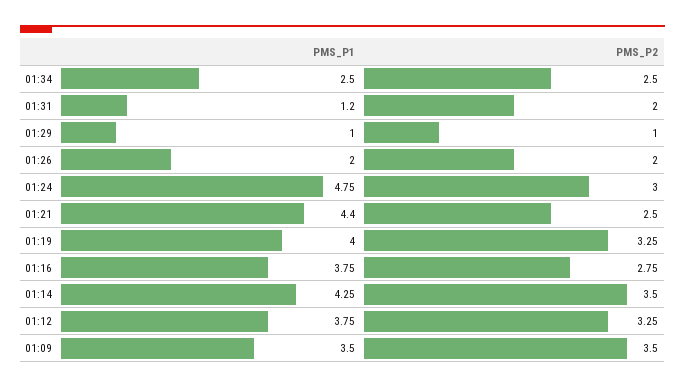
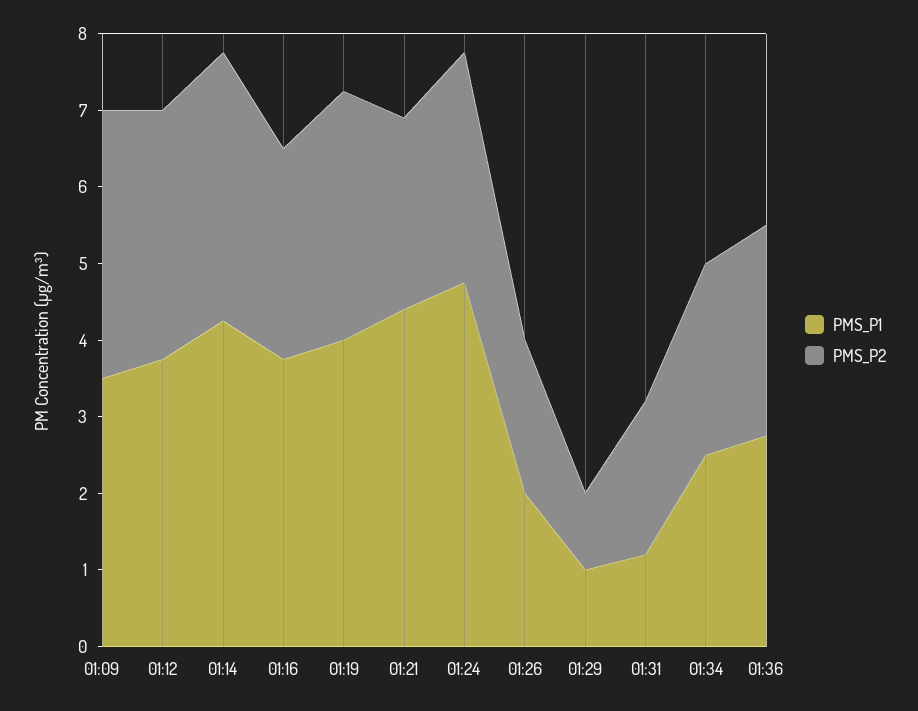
PMS_P1, 01:36: none -> 2.8
PMS_P2, 01:36: none -> 2.8

